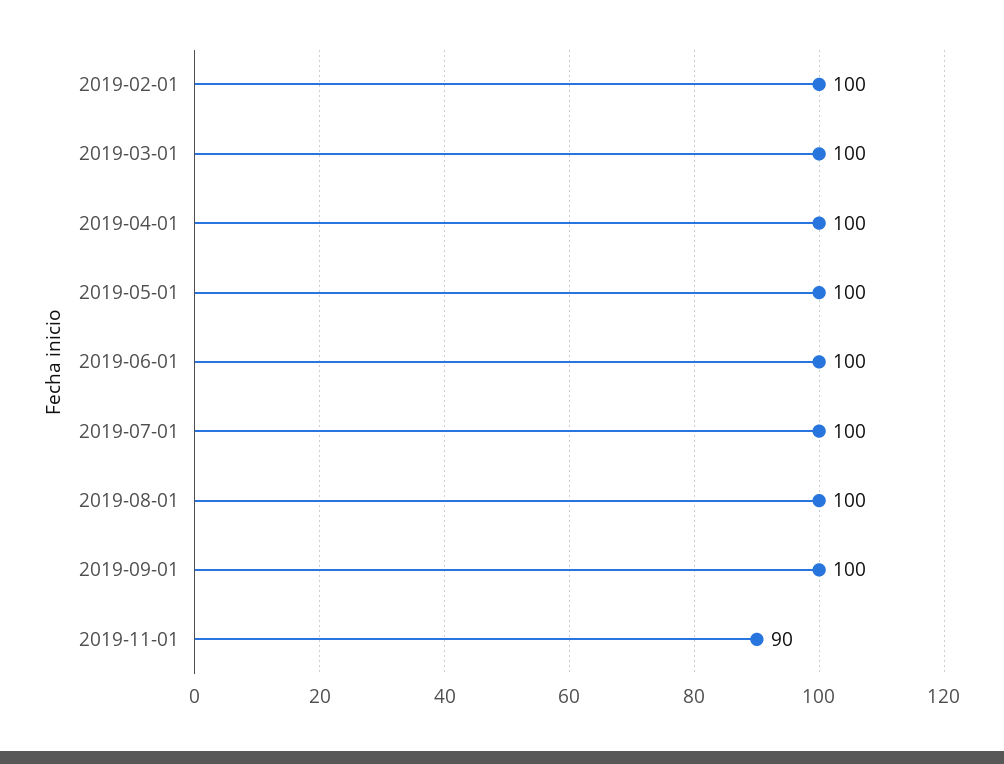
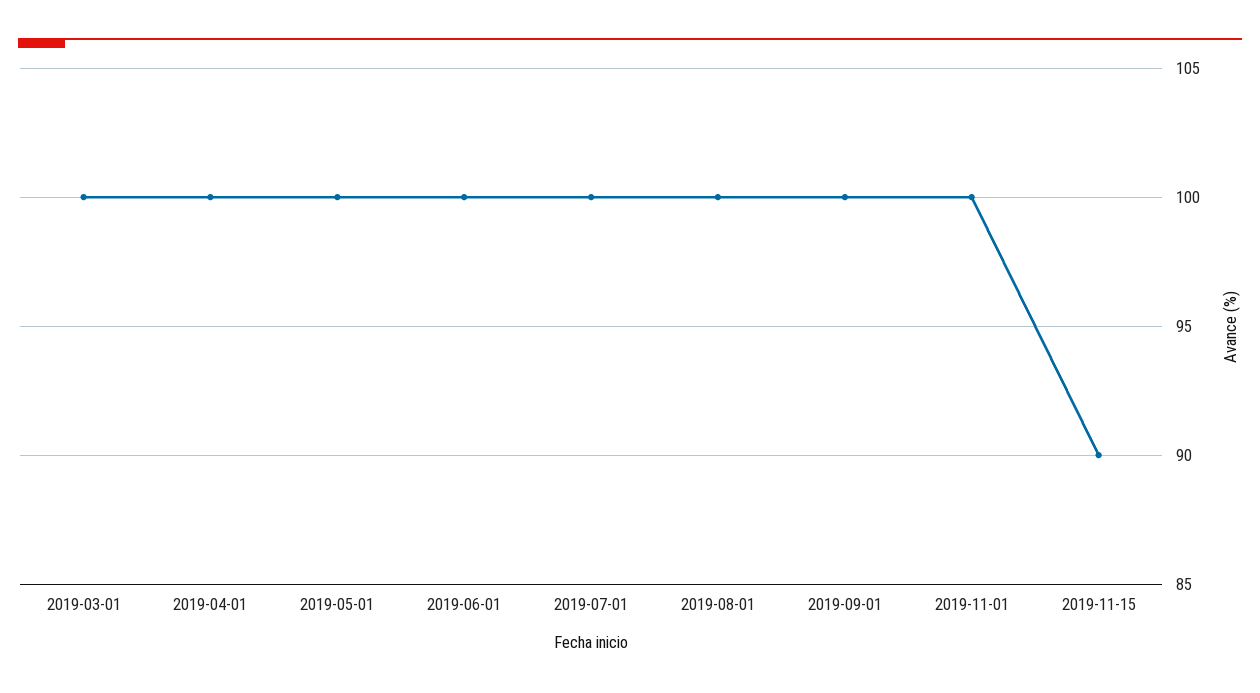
2019-02-01: 100 -> none
2019-11-01: 90 -> 100
2019-11-15: none -> 90

